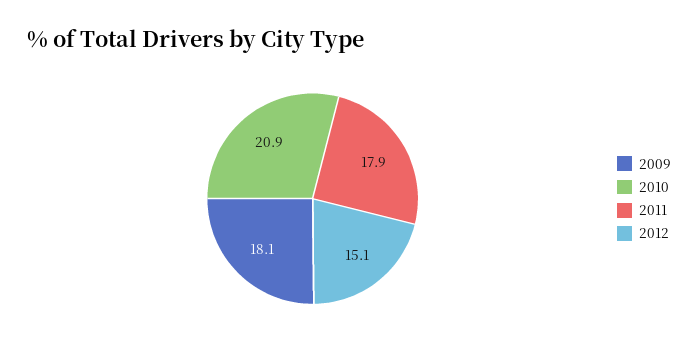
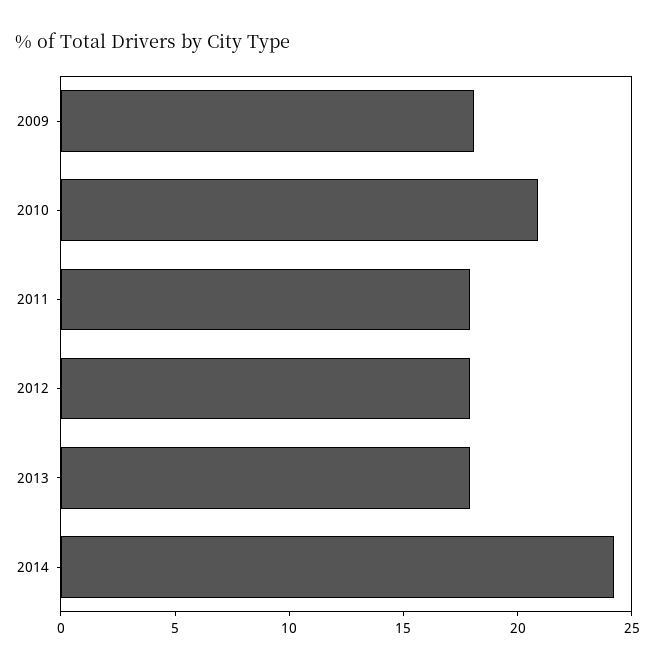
2012: 15.1 -> 18
2013: none -> 18
2014: none -> 24

